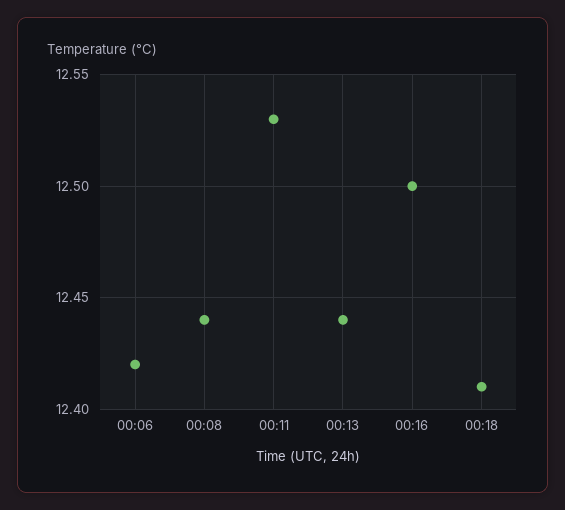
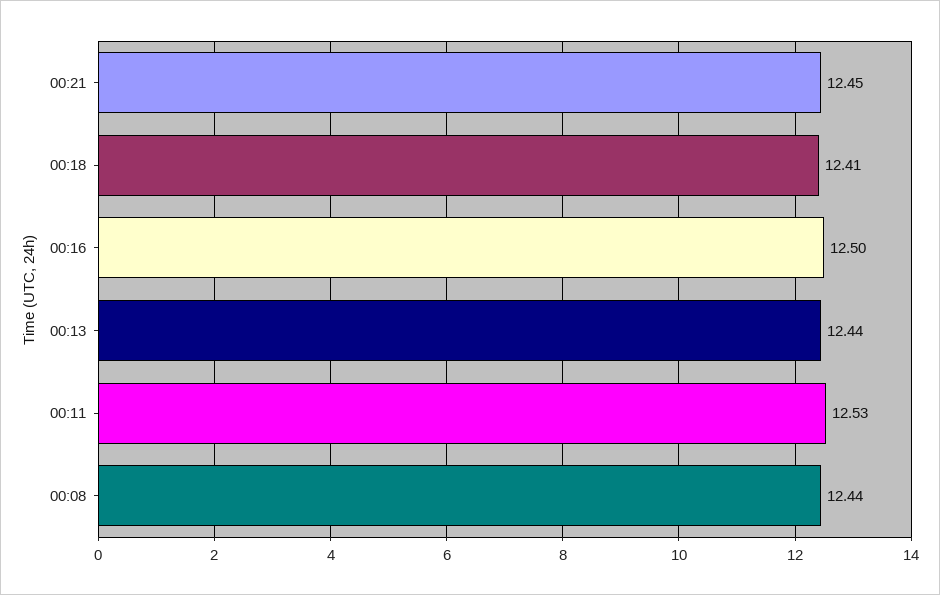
00:06: 12.42 -> none
00:21: none -> 12.45

